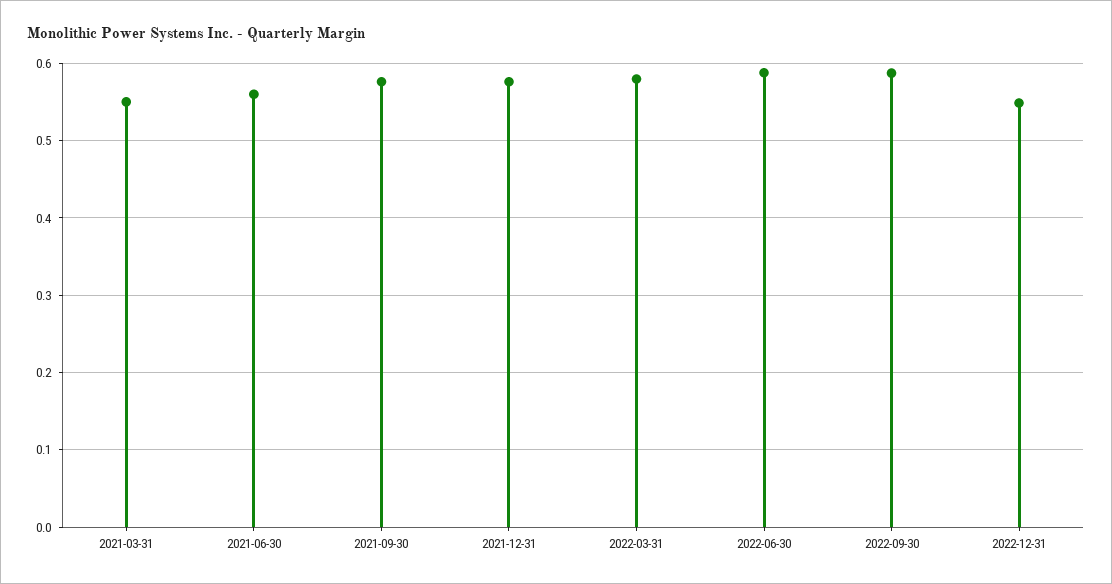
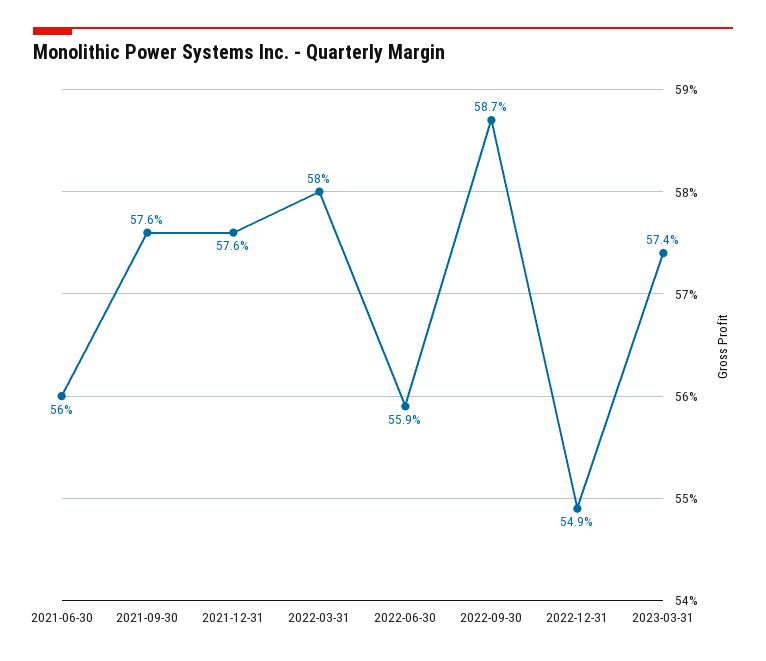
2021-03-31: 0.55 -> none
2022-06-30: 0.59 -> 0.559
2023-03-31: none -> 0.574

